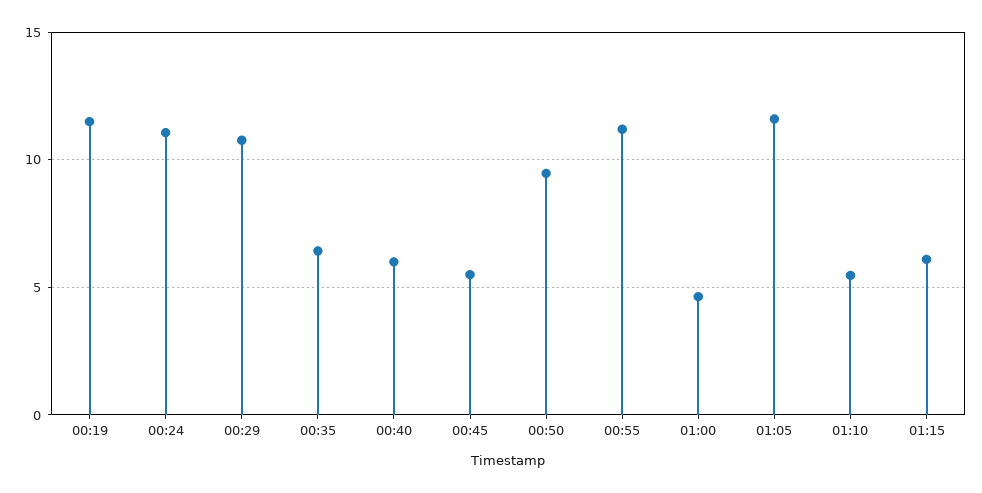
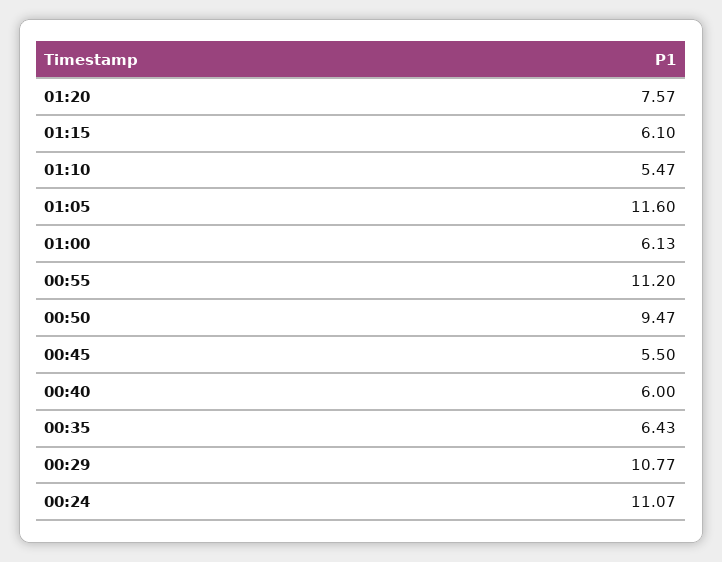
00:19: 11.5 -> none
01:00: 4.5 -> 6.13
01:20: none -> 7.57

